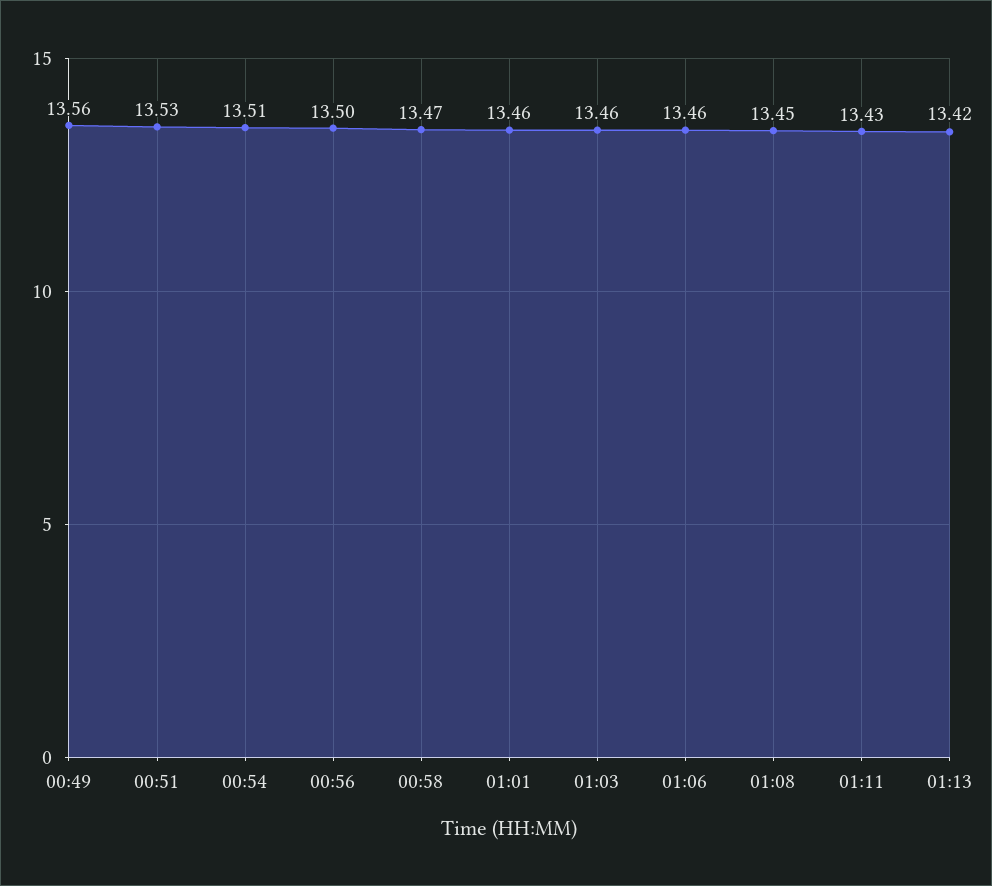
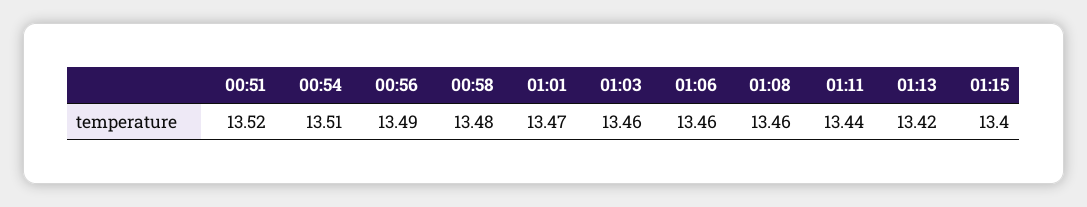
00:49: 13.56 -> none
00:51: 13.53 -> 13.52
00:56: 13.5 -> 13.49
00:58: 13.47 -> 13.48
01:01: 13.46 -> 13.47
01:08: 13.45 -> 13.46
01:11: 13.43 -> 13.44
01:15: none -> 13.4

